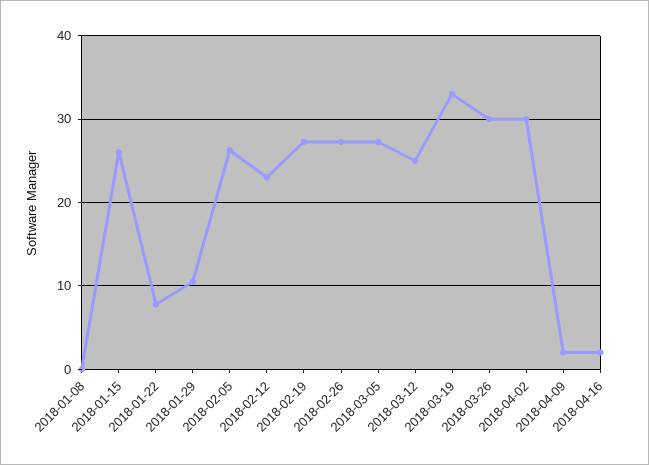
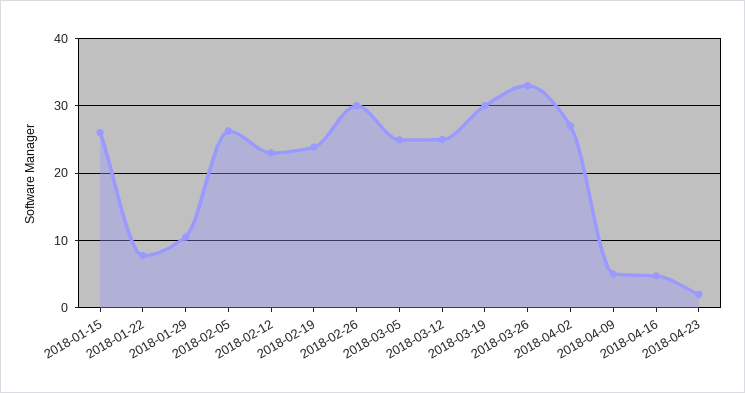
2018-01-08: 0 -> none
2018-02-19: 27 -> 24
2018-02-26: 27 -> 30
2018-03-05: 27 -> 25
2018-03-19: 33 -> 30
2018-03-26: 30 -> 33
2018-04-02: 30 -> 27
2018-04-09: 2 -> 5
2018-04-16: 2 -> 5
2018-04-23: none -> 2

